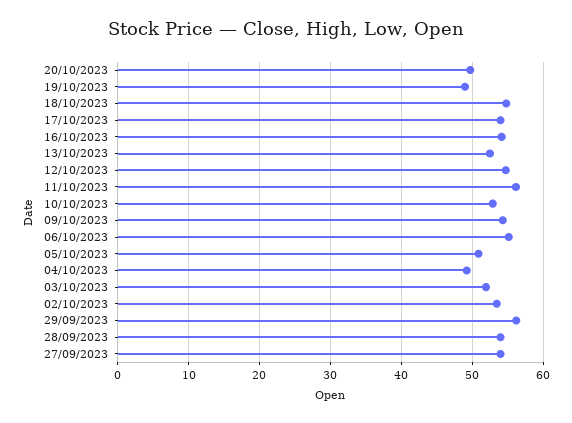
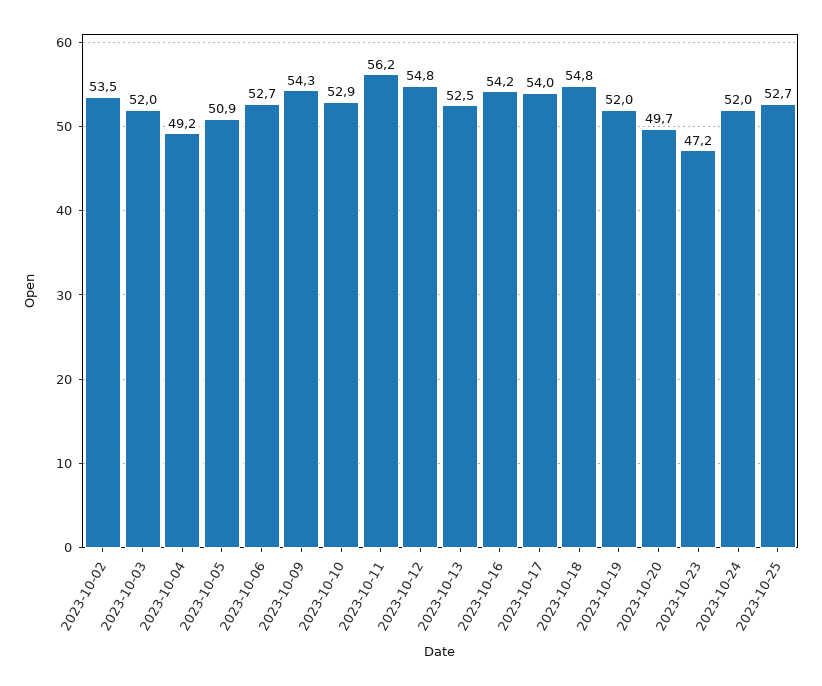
19/10/2023: 49 -> 52
06/10/2023: 55 -> 52.7
29/09/2023: 56 -> none
28/09/2023: 54 -> none
27/09/2023: 54 -> none
2023-10-23: none -> 47.2
2023-10-24: none -> 52
2023-10-25: none -> 52.7

